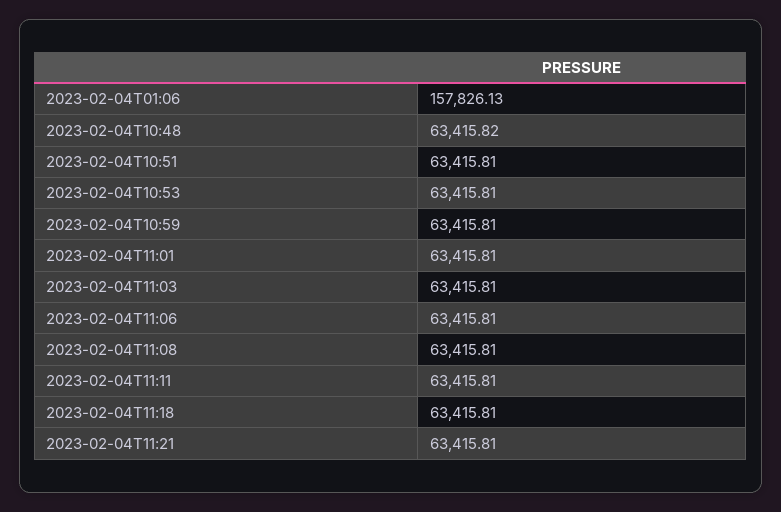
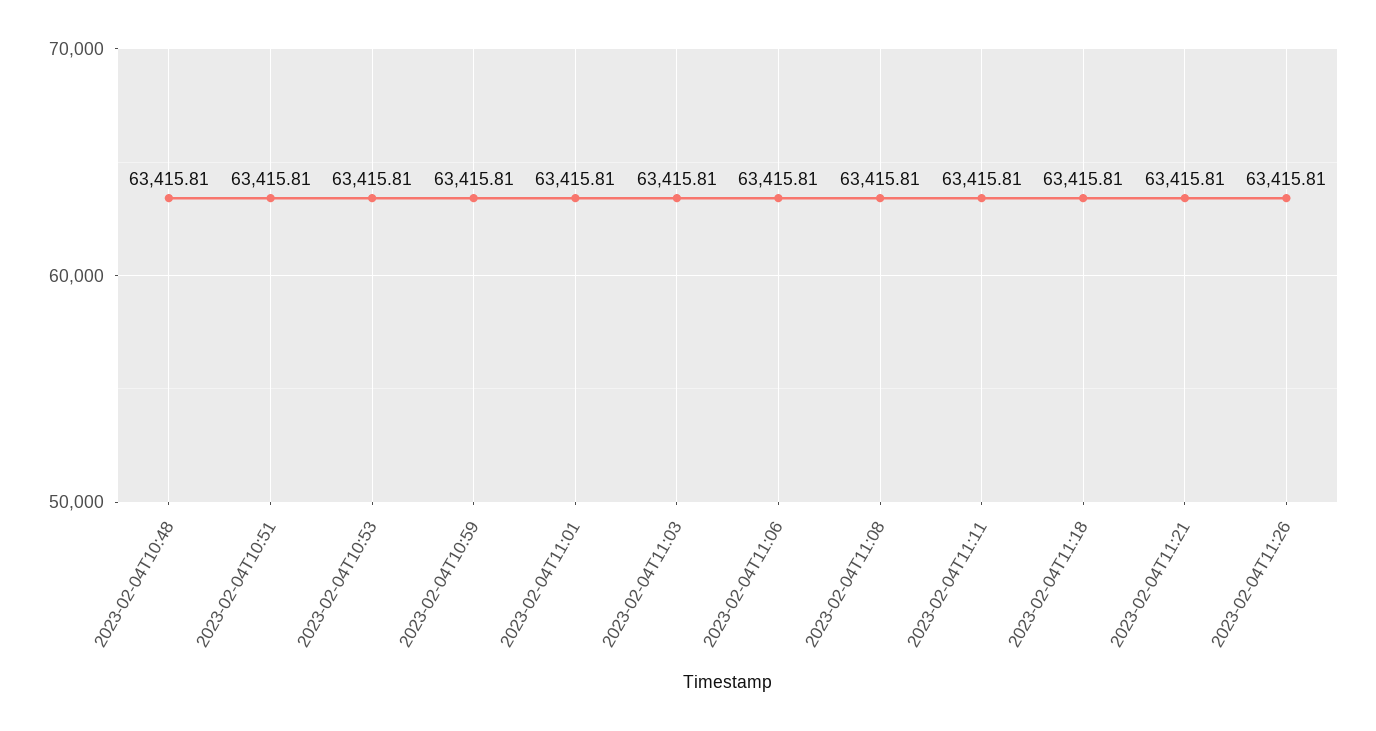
2023-02-04T01:06: 157826.13 -> none
2023-02-04T10:48: 63415.82 -> 63415.81
2023-02-04T11:26: none -> 63415.81

